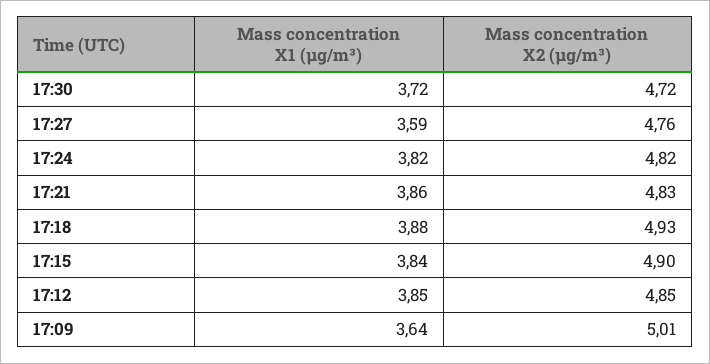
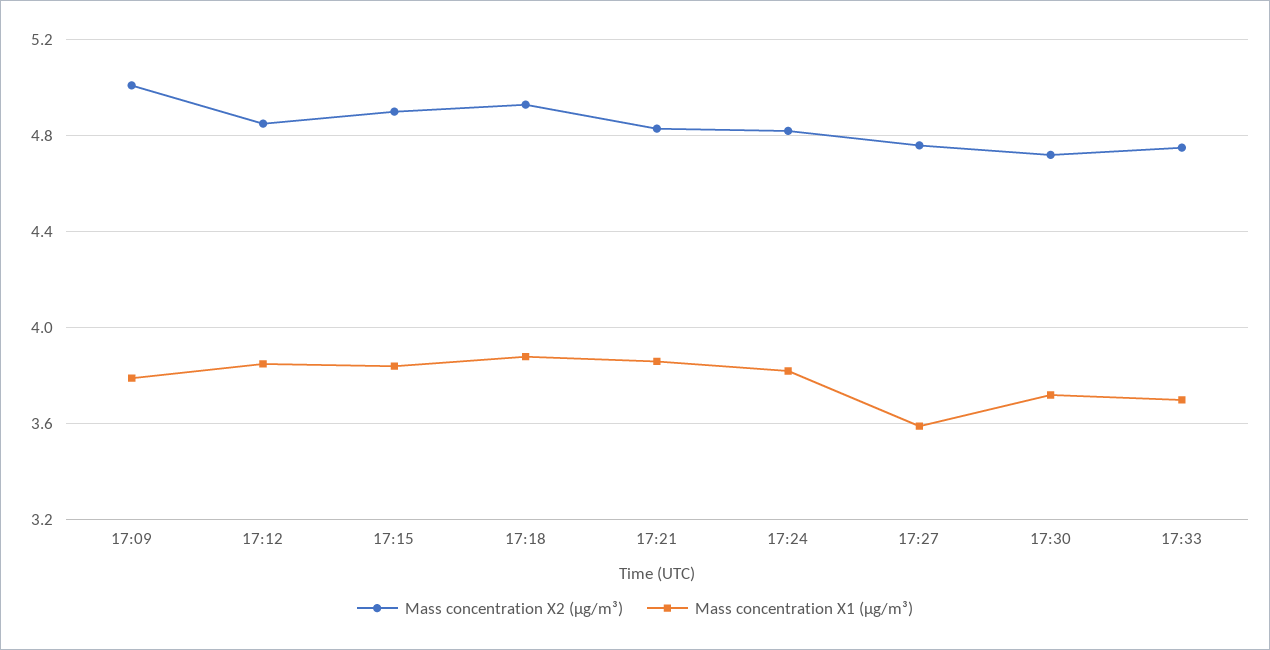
Mass concentration X1 (μg/m³), 17:09: 3.64 -> 3.8
Mass concentration X2 (μg/m³), 17:33: none -> 4.75
Mass concentration X1 (μg/m³), 17:33: none -> 3.7

